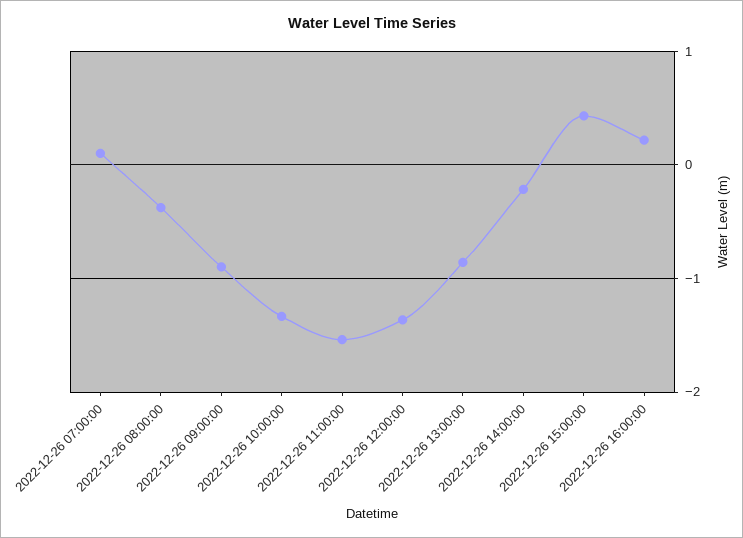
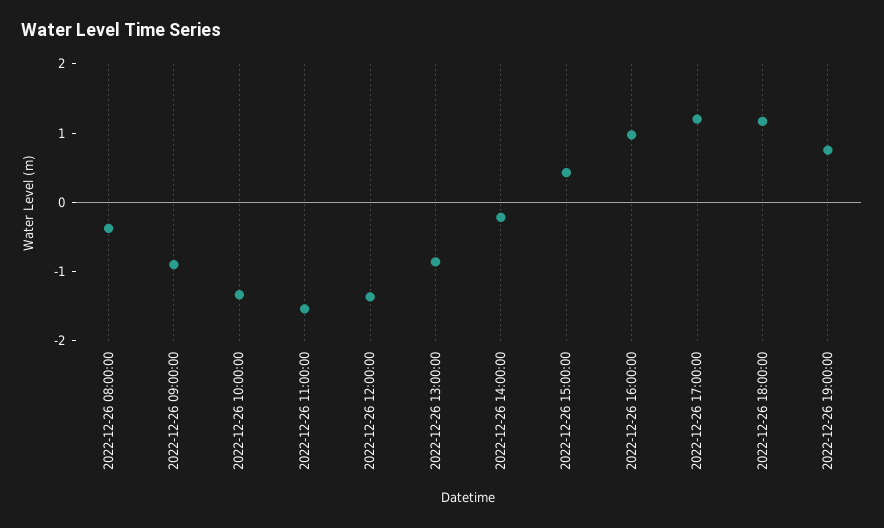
2022-12-26 07:00:00: 0.1 -> none
2022-12-26 16:00:00: 0.2 -> 1
2022-12-26 17:00:00: none -> 1.2
2022-12-26 18:00:00: none -> 1.2
2022-12-26 19:00:00: none -> 0.8

